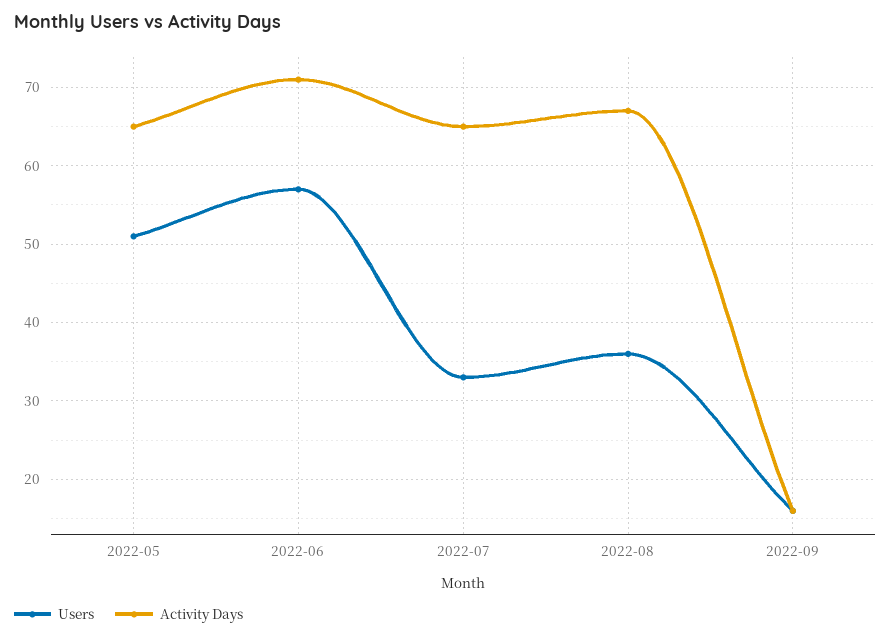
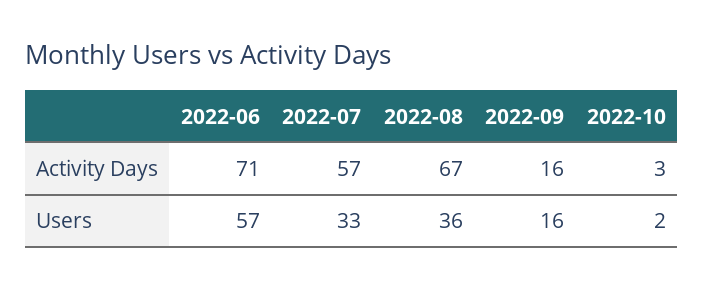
Users, 2022-05: 51 -> none
Activity Days, 2022-05: 65 -> none
Activity Days, 2022-07: 65 -> 57
Activity Days, 2022-10: none -> 3
Users, 2022-10: none -> 2

